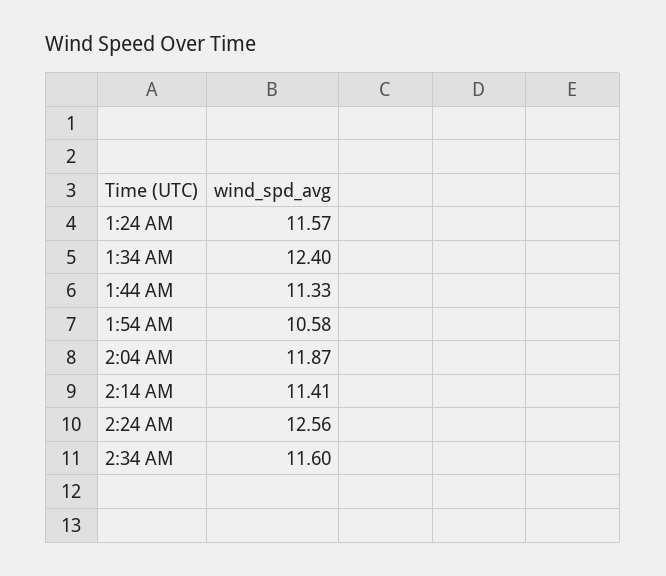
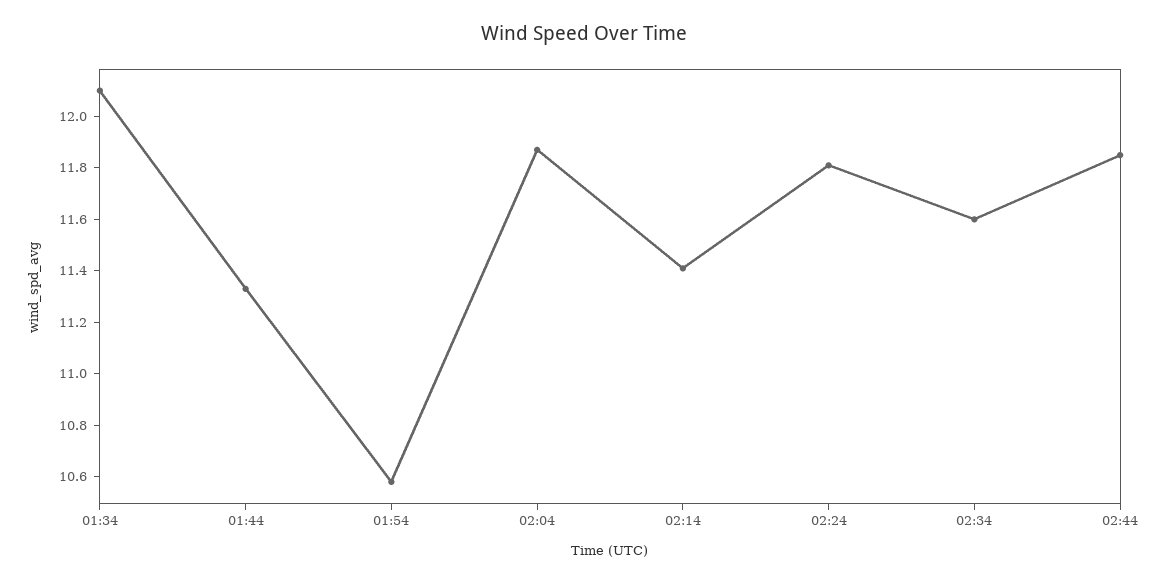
1:24 AM: 11.57 -> none
1:34 AM: 12.4 -> 12.1
2:24 AM: 12.56 -> 11.8
02:44: none -> 11.85

